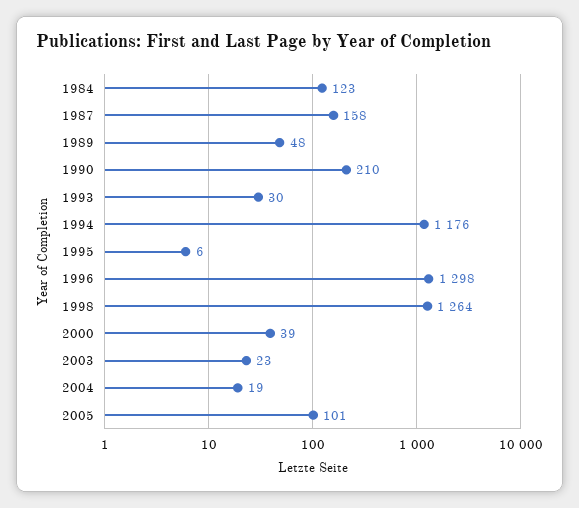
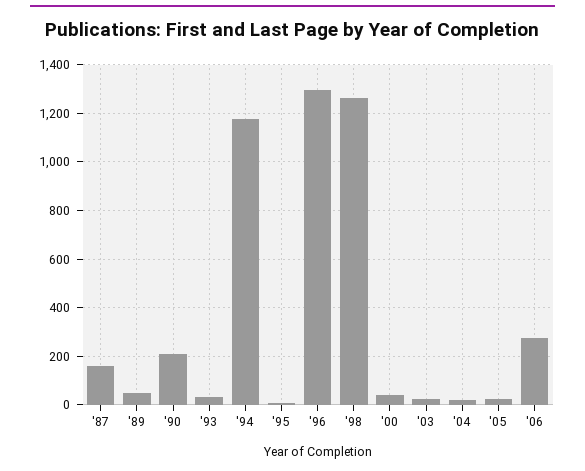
1984: 123 -> none
2005: 101 -> 25
'06: none -> 275

